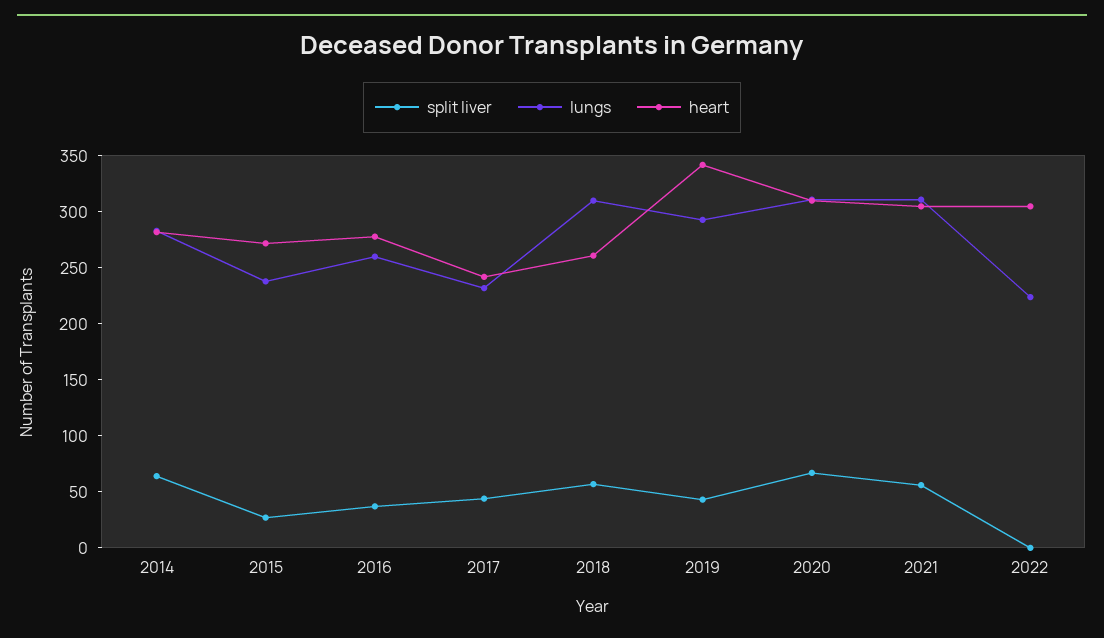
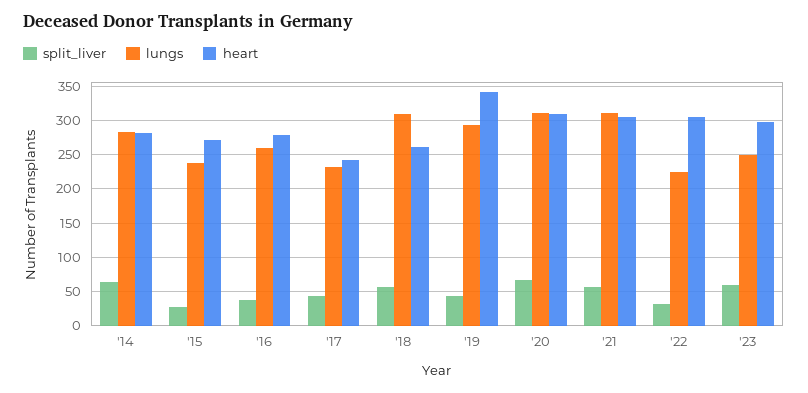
split liver, 2022: 0 -> 30
split liver, '23: none -> 60
lungs, '23: none -> 250
heart, '23: none -> 300

